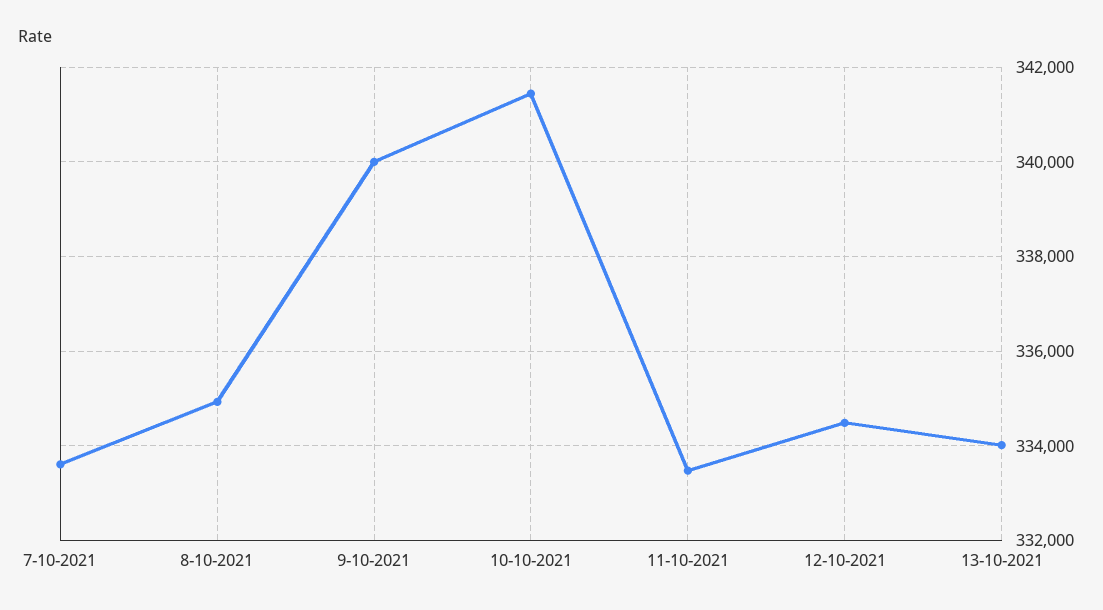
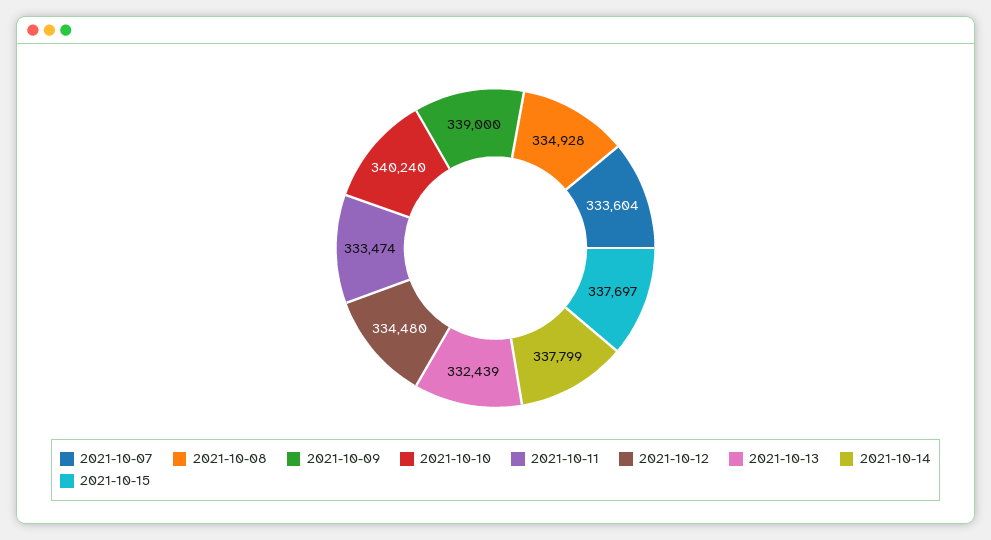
9-10-2021: 340000 -> 339000
10-10-2021: 341400 -> 340240
13-10-2021: 334000 -> 332439
2021-10-14: none -> 337799
2021-10-15: none -> 337697

